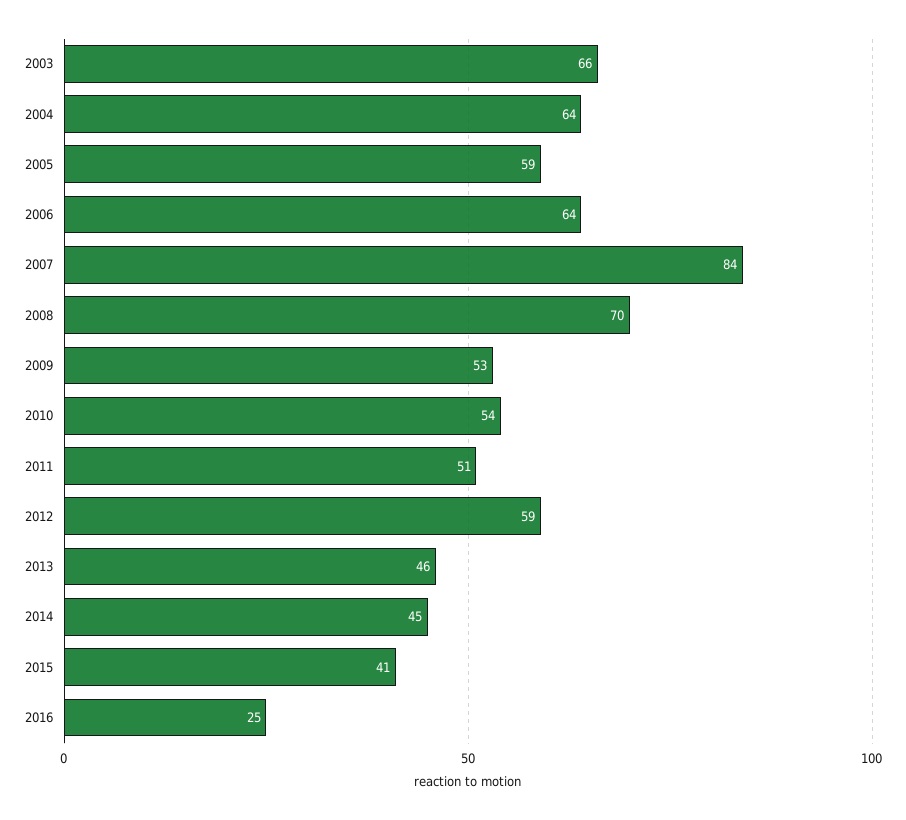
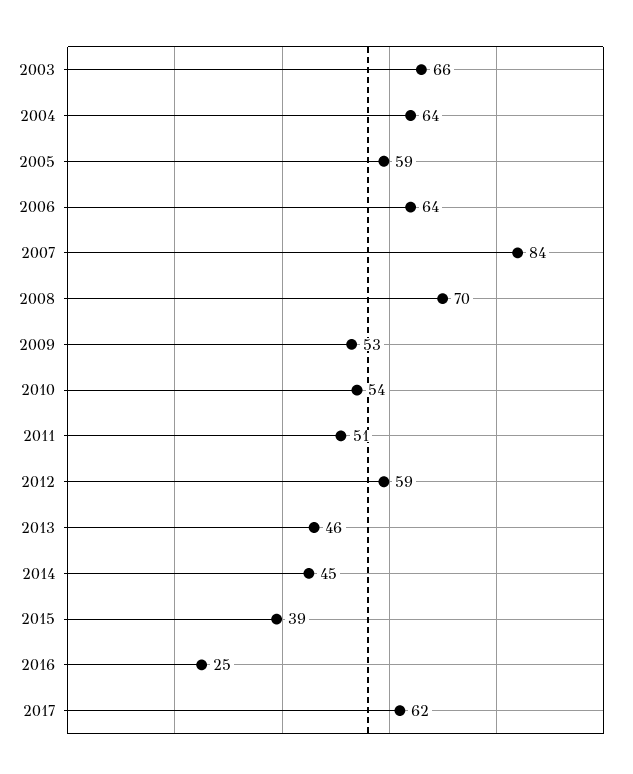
2015: 41 -> 39
2017: none -> 62

